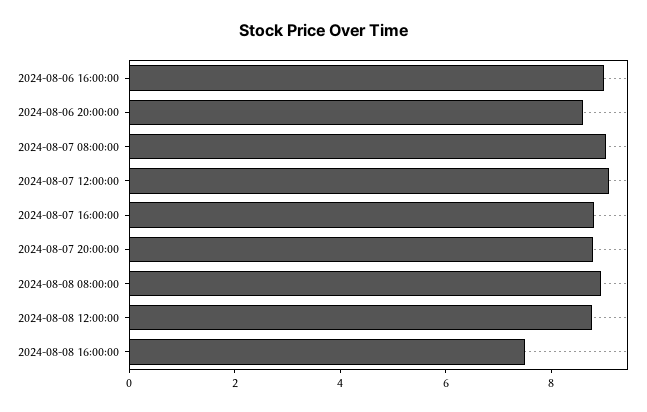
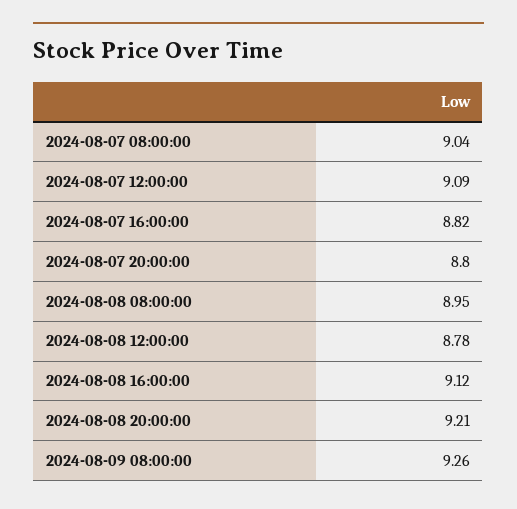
2024-08-06 16:00:00: 9 -> none
2024-08-06 20:00:00: 8.5 -> none
2024-08-08 16:00:00: 7.5 -> 9.12
2024-08-08 20:00:00: none -> 9.21
2024-08-09 08:00:00: none -> 9.26

